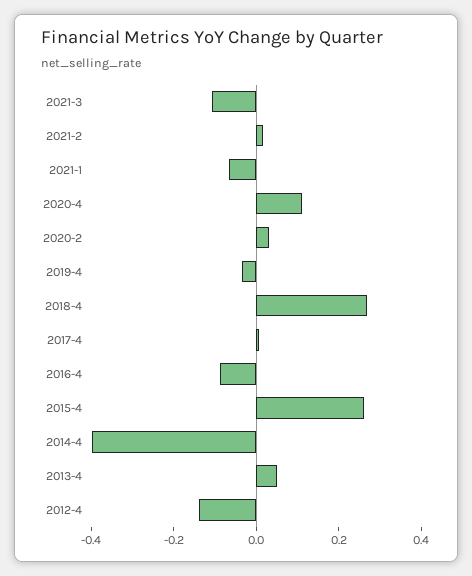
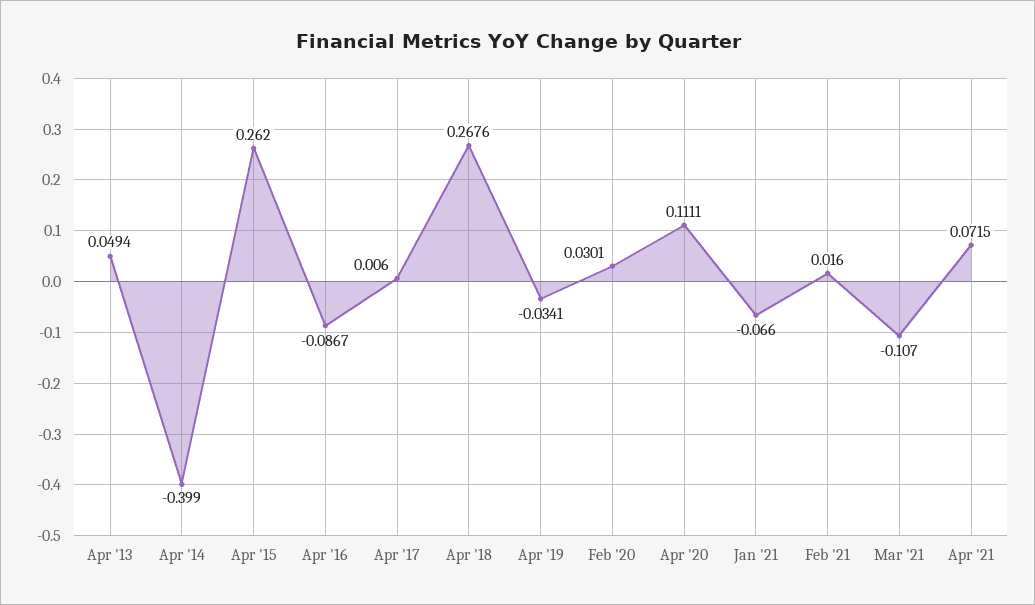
2012-4: -0.15 -> none
Apr '21: none -> 0.0715

